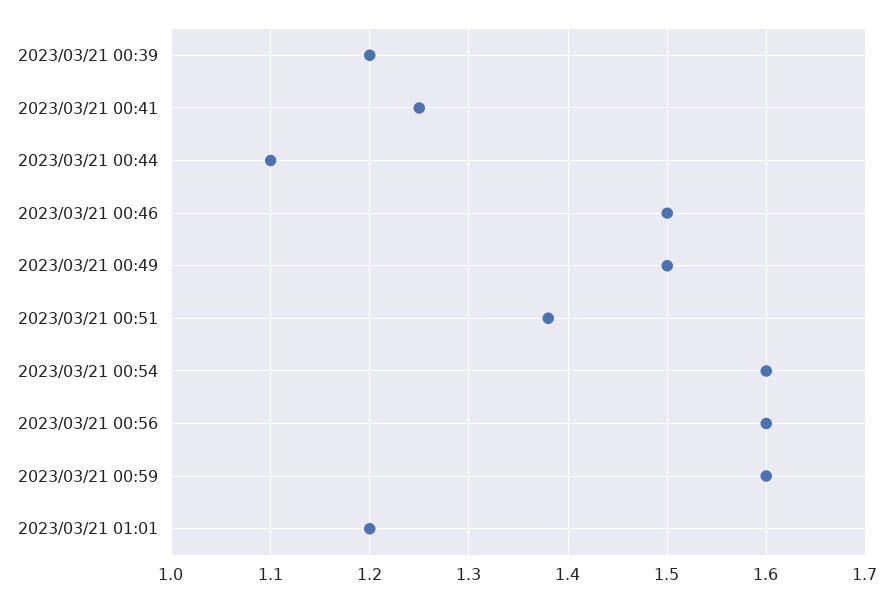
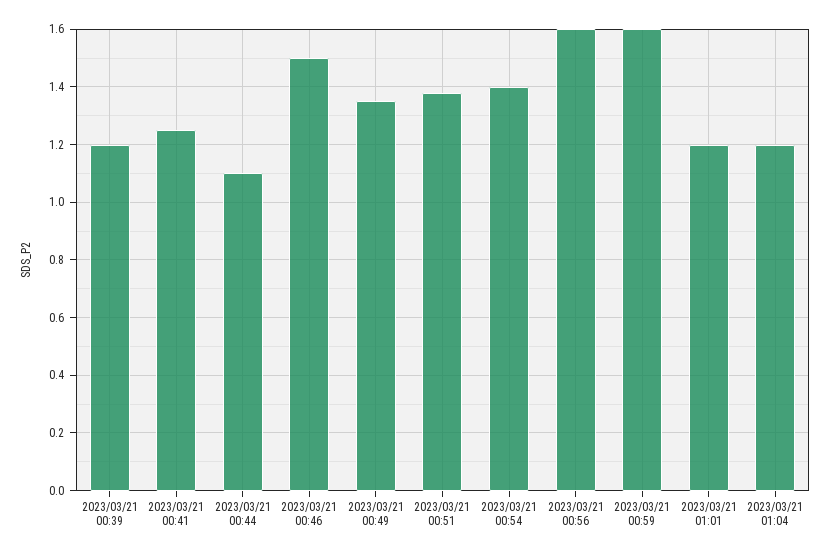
2023/03/21 00:49: 1.5 -> 1.35
2023/03/21 00:54: 1.6 -> 1.4
2023/03/21 01:04: none -> 1.2

